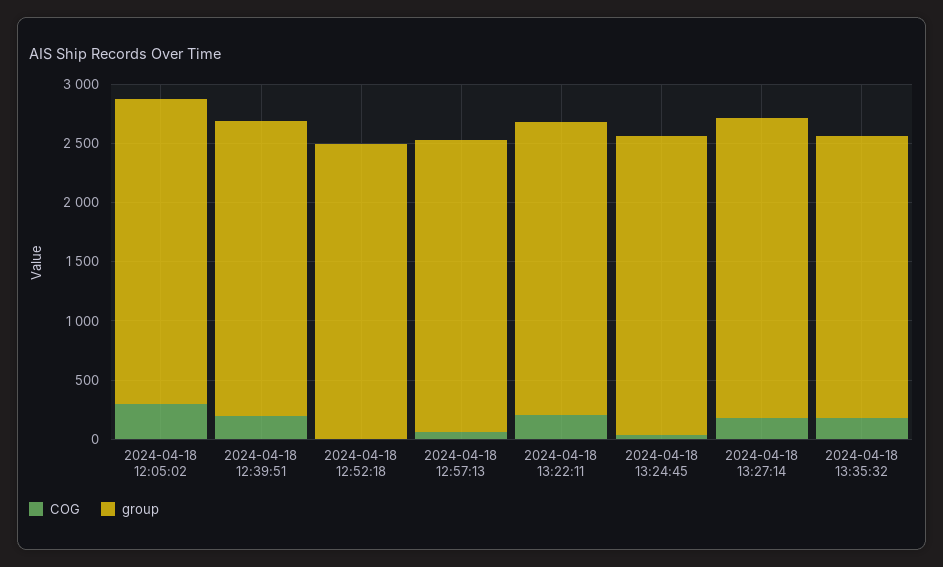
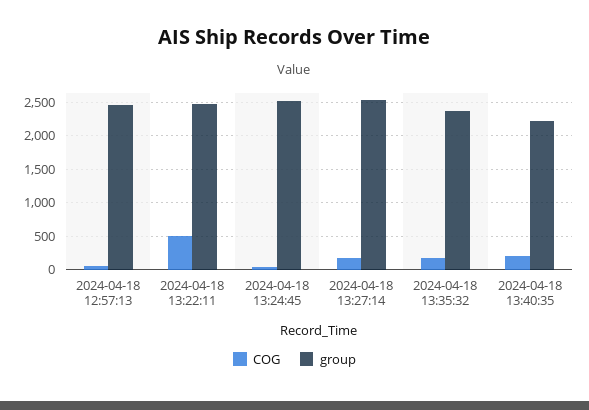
COG, 2024-04-18 12:05:02: 300 -> none
group, 2024-04-18 12:05:02: 2600 -> none
COG, 2024-04-18 12:39:51: 200 -> none
group, 2024-04-18 12:39:51: 2500 -> none
COG, 2024-04-18 12:52:18: 0 -> none
group, 2024-04-18 12:52:18: 2500 -> none
COG, 2024-04-18 13:22:11: 200 -> 500
COG, 2024-04-18 13:40:35: none -> 200
group, 2024-04-18 13:40:35: none -> 2200

